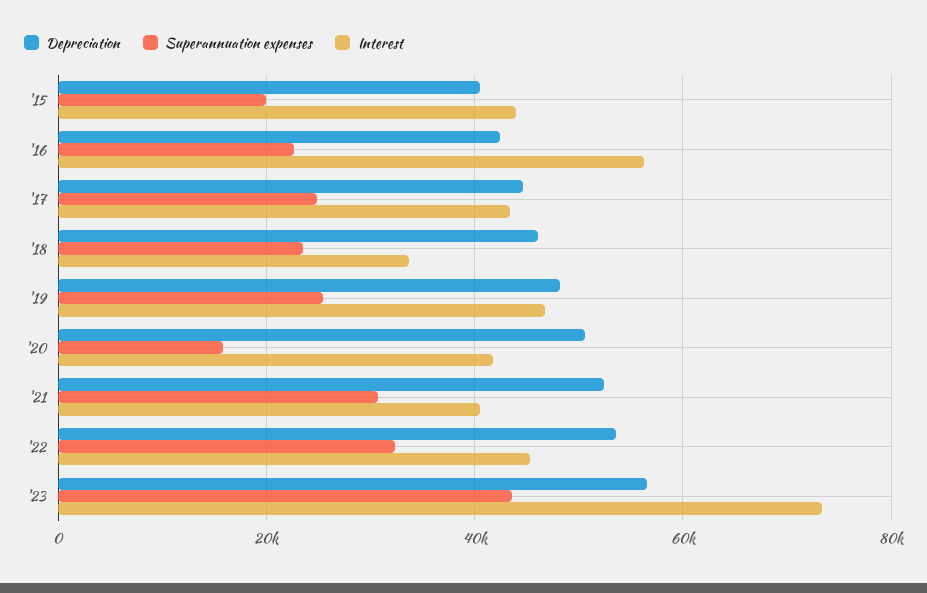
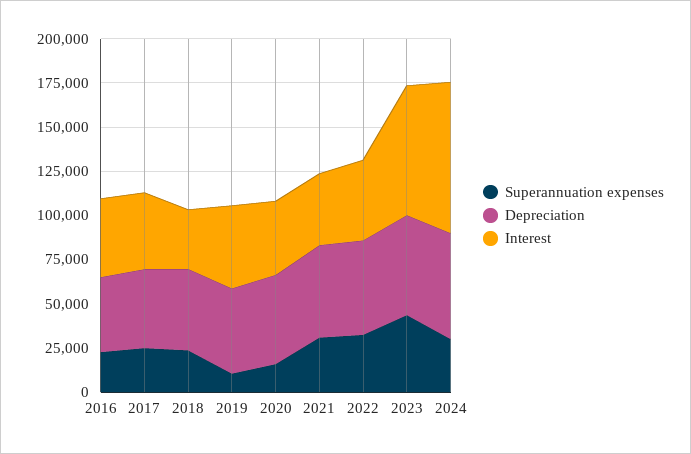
Depreciation, '15: 40000 -> none
Superannuation expenses, '15: 20000 -> none
Interest, '15: 44000 -> none
Interest, '16: 56000 -> 45000
Superannuation expenses, '19: 26000 -> 10000
Superannuation expenses, 2024: none -> 30000
Depreciation, 2024: none -> 60000
Interest, 2024: none -> 85000

